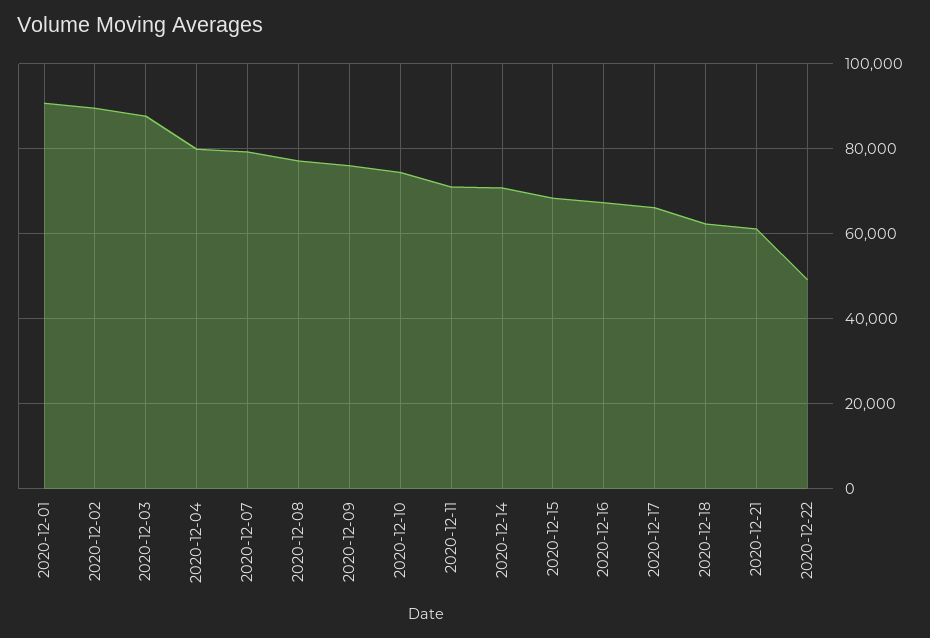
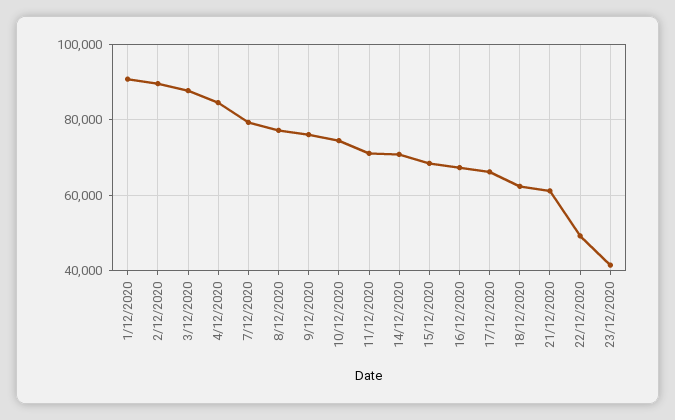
2020-12-04: 80000 -> 84000
23/12/2020: none -> 42000

